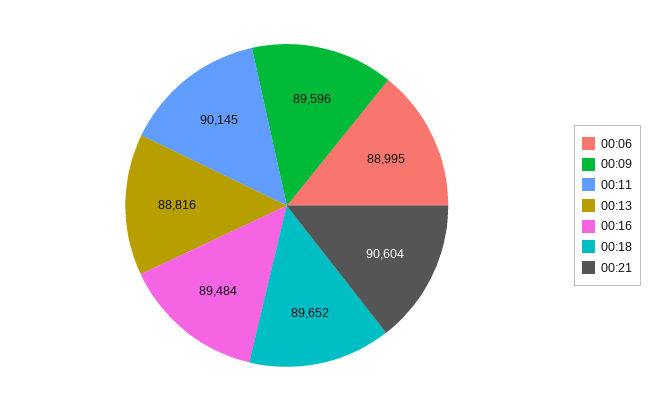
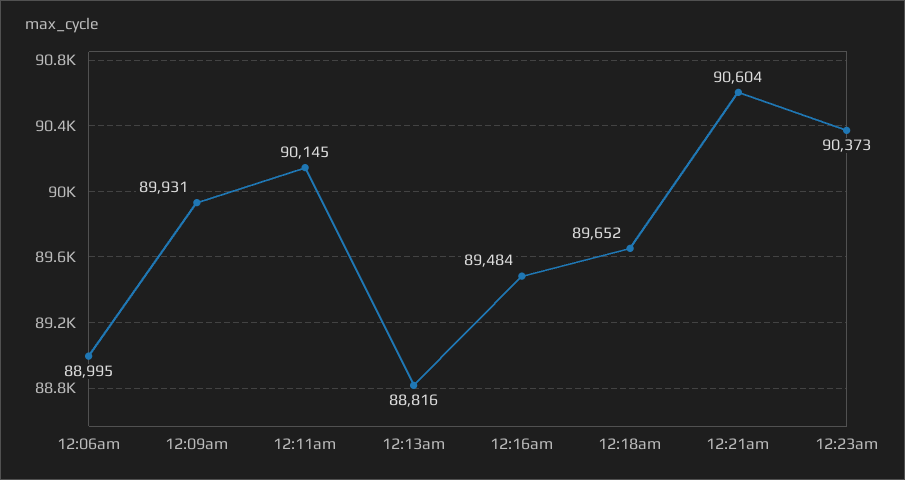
00:09: 89596 -> 89931
12:23am: none -> 90373

